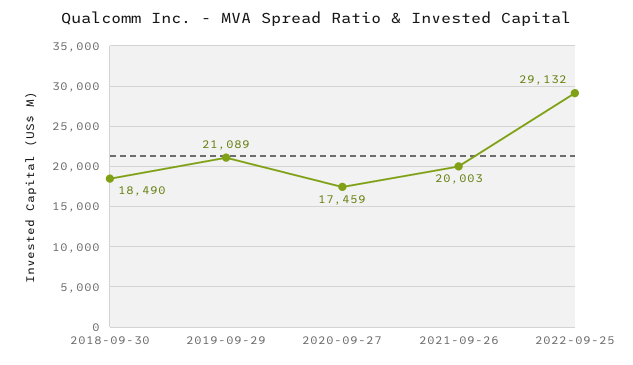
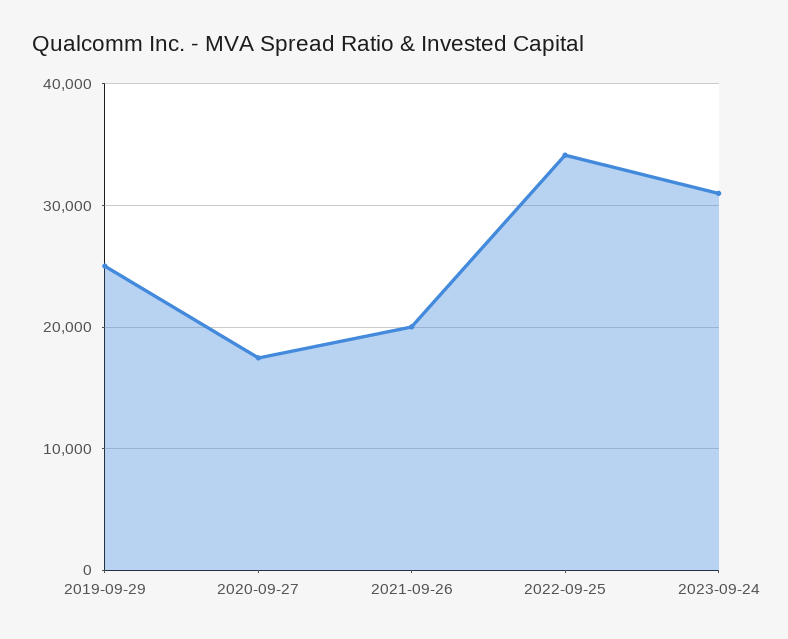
2018-09-30: 18490 -> none
2019-09-29: 21089 -> 25000
2022-09-25: 29132 -> 34000
2023-09-24: none -> 31000

